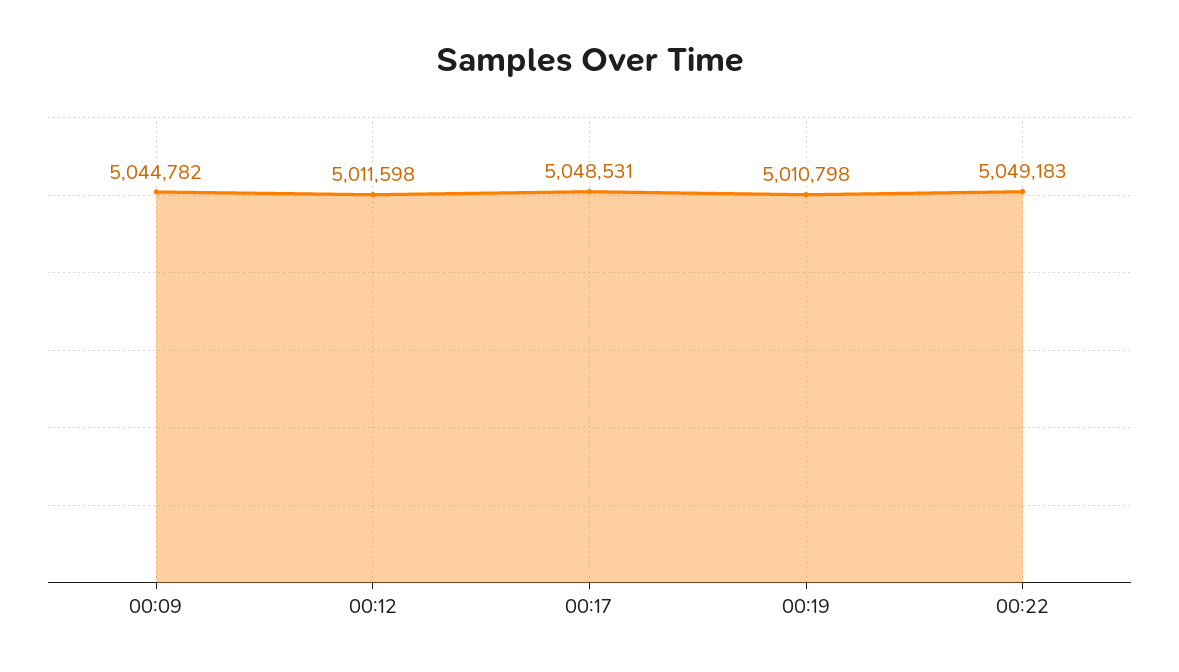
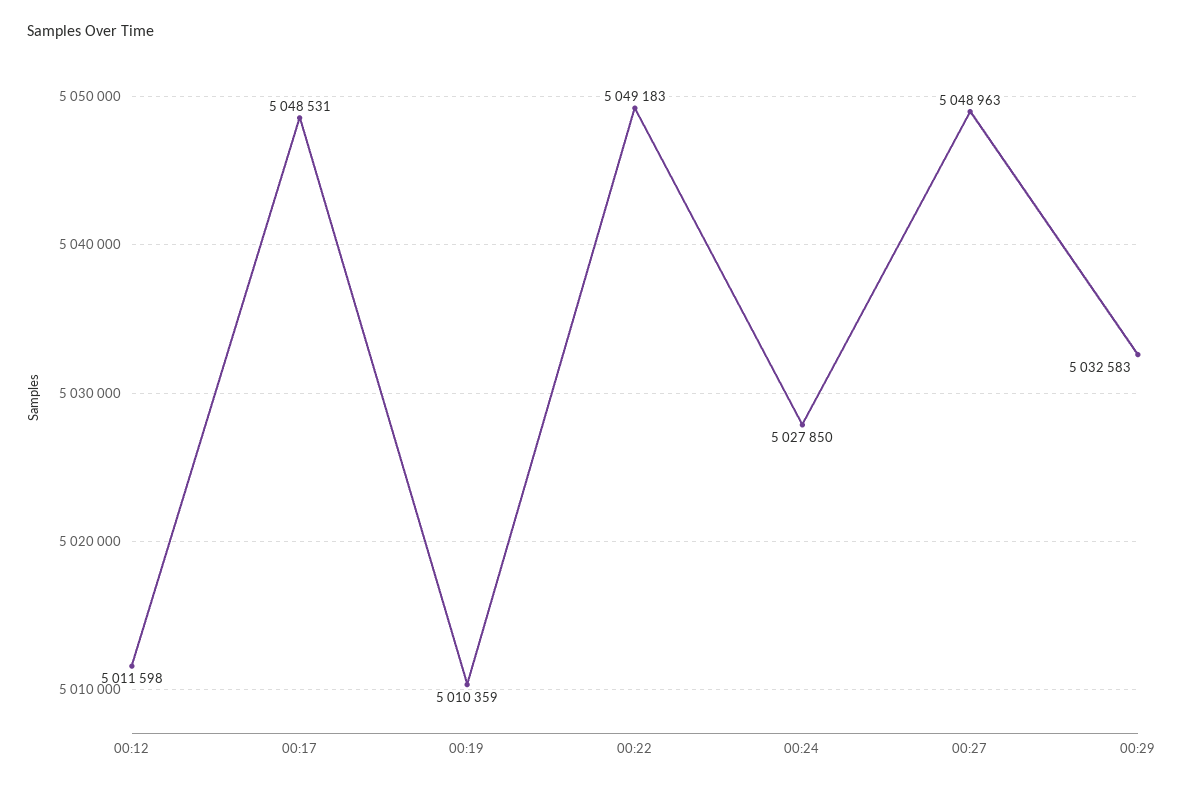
00:09: 5044782 -> none
00:19: 5010798 -> 5010359
00:24: none -> 5027850
00:27: none -> 5048963
00:29: none -> 5032583

